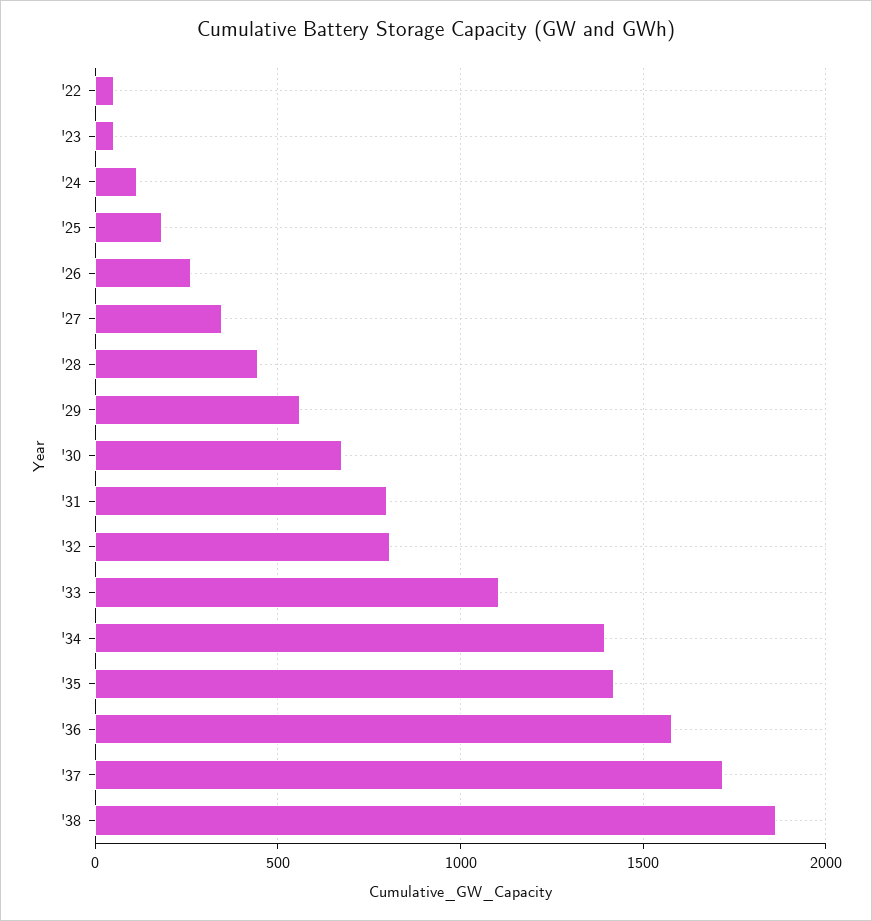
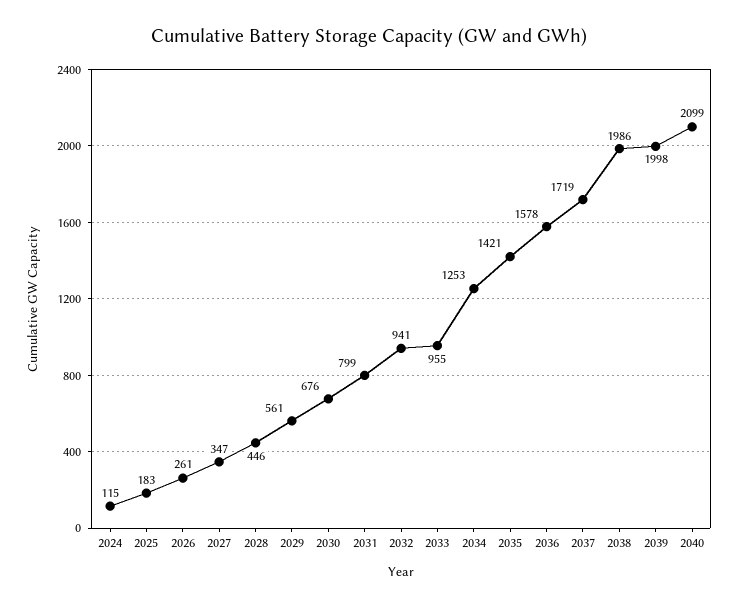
'22: 50 -> none
'23: 50 -> none
'32: 800 -> 941
'33: 1100 -> 955
'34: 1400 -> 1253
'38: 1850 -> 1986
2039: none -> 1998
2040: none -> 2099

